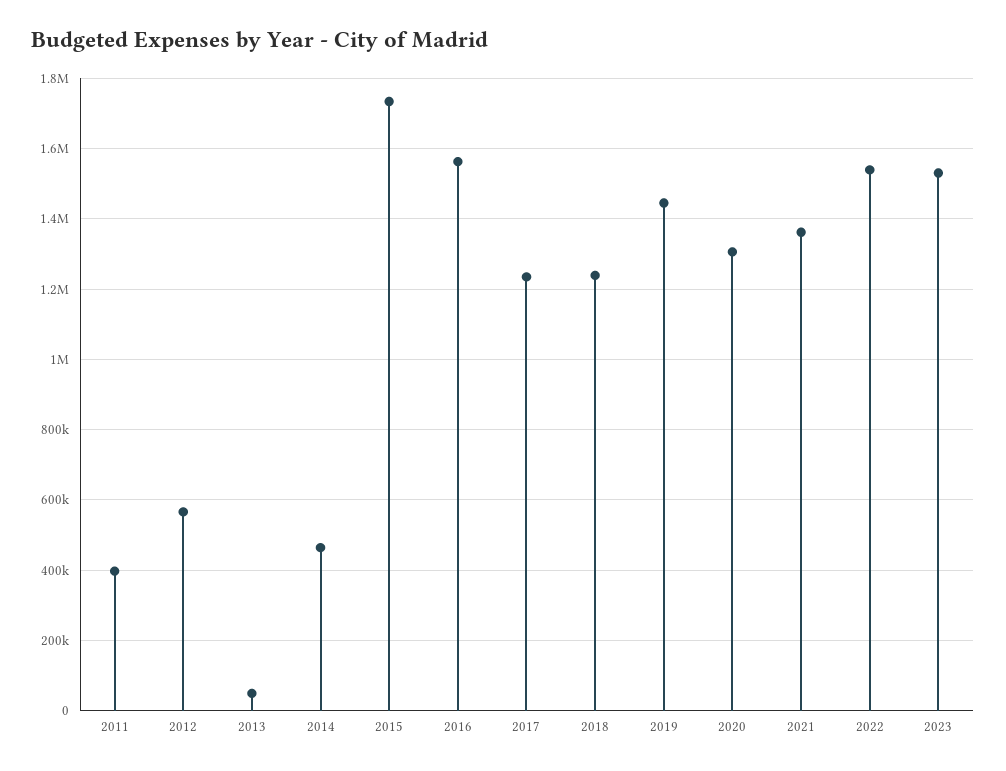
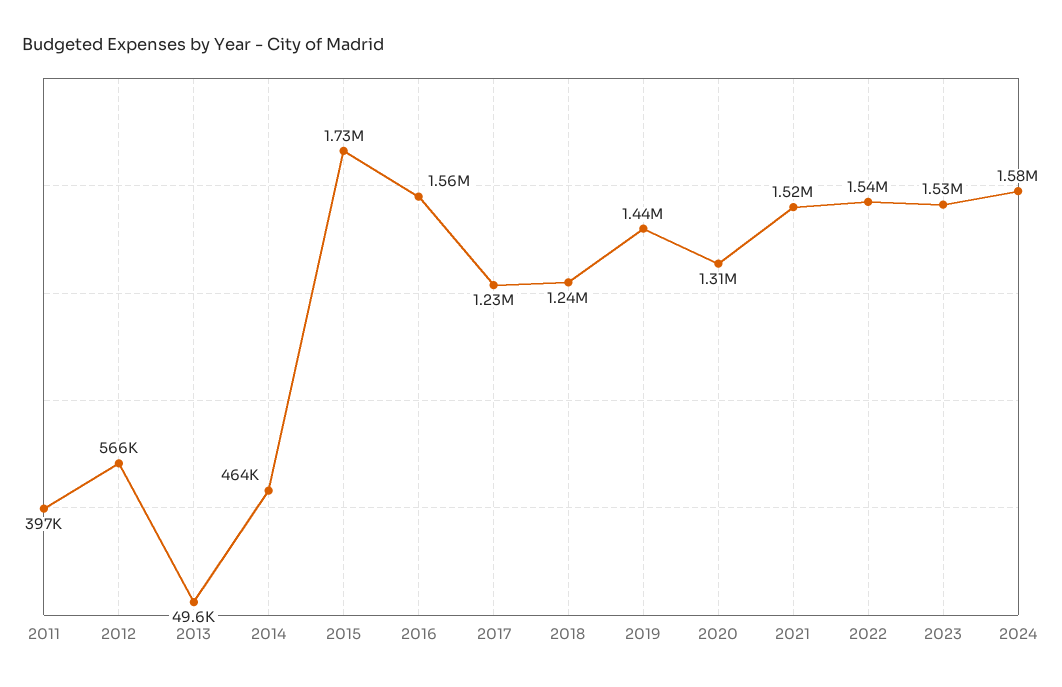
2021: 1360000 -> 1520000
2024: none -> 1580000

